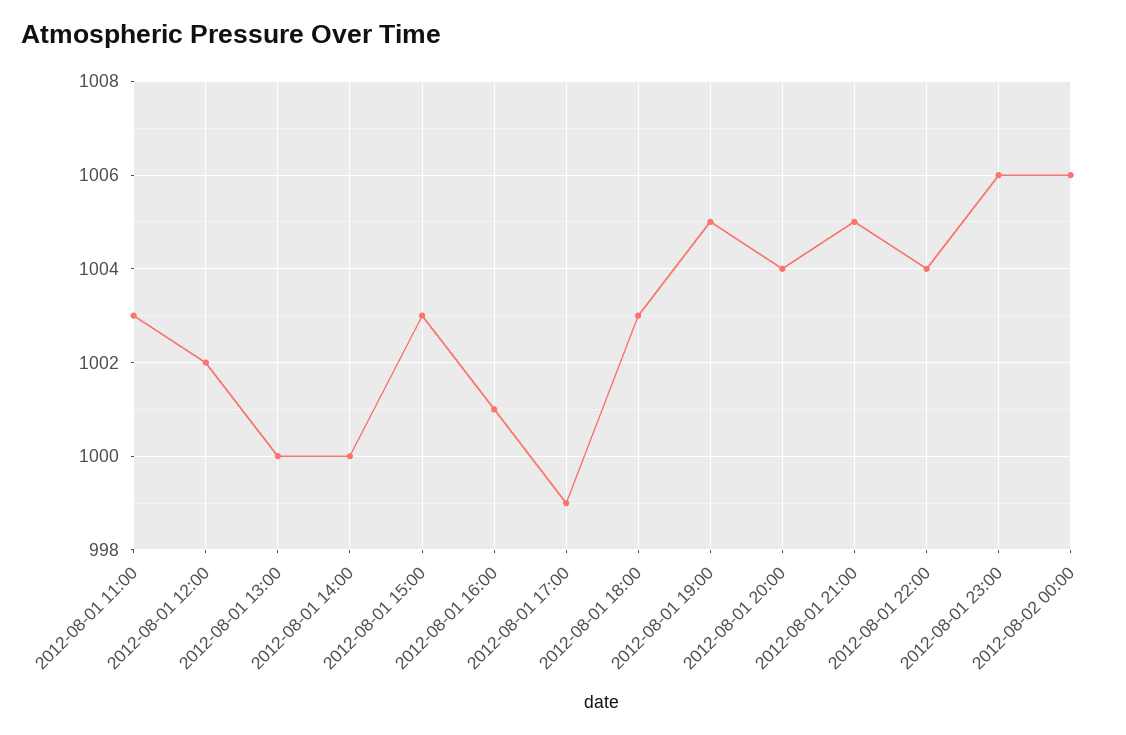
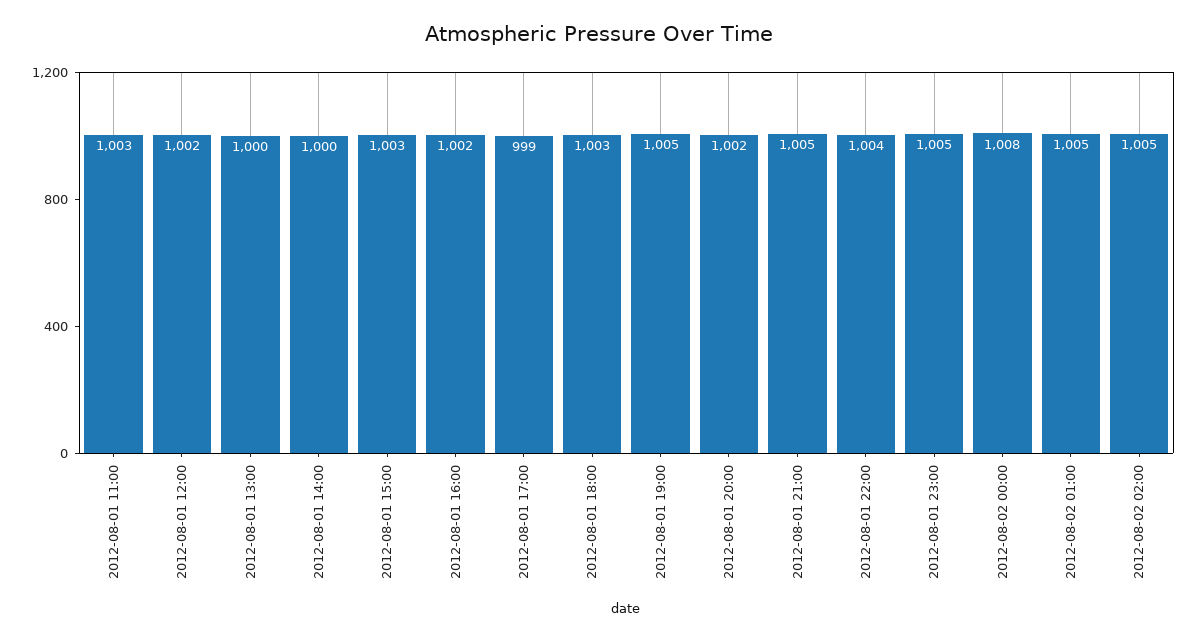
2012-08-01 16:00: 1001 -> 1002
2012-08-01 20:00: 1004 -> 1002
2012-08-01 23:00: 1006 -> 1005
2012-08-02 00:00: 1006 -> 1008
2012-08-02 01:00: none -> 1005
2012-08-02 02:00: none -> 1005

